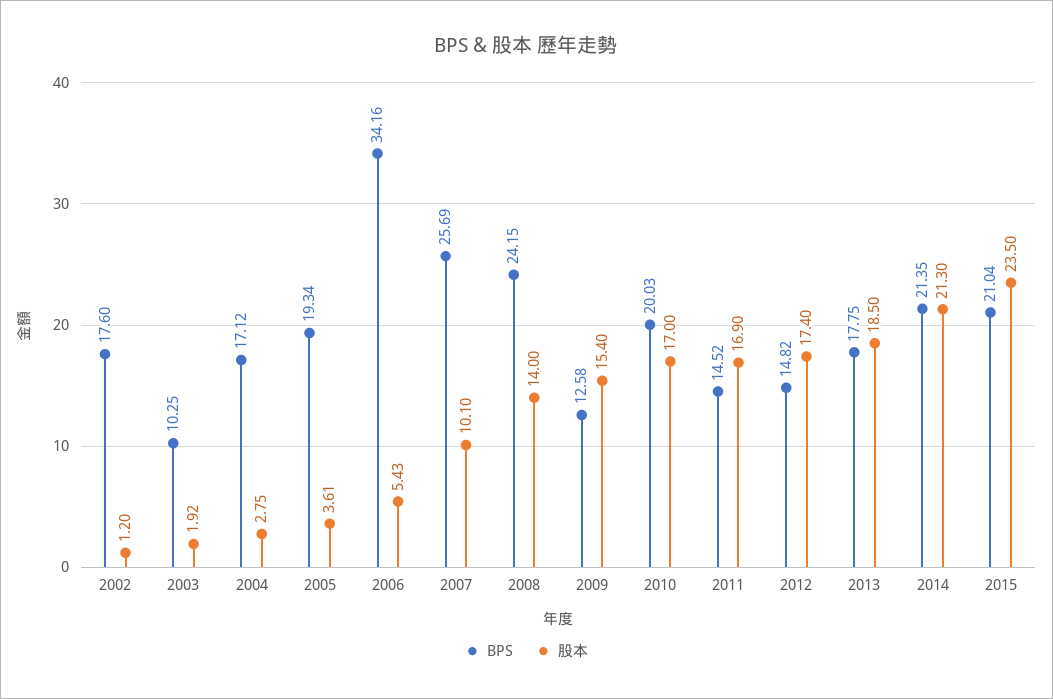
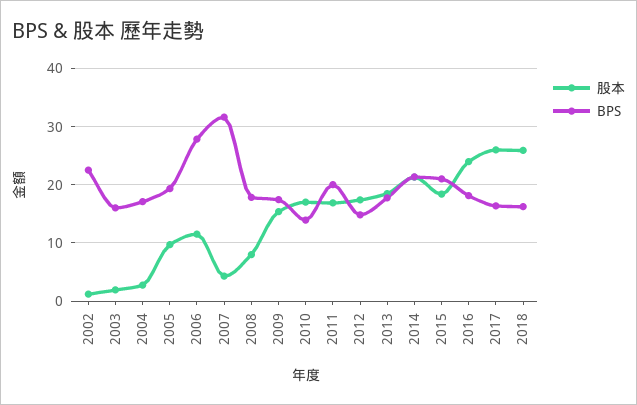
BPS, 2002: 17.6 -> 22
BPS, 2003: 10.25 -> 16
股本, 2005: 3.61 -> 10
BPS, 2006: 34.16 -> 28
股本, 2006: 5.43 -> 12
BPS, 2007: 25.69 -> 32
股本, 2007: 10.1 -> 4
BPS, 2008: 24.15 -> 18
股本, 2008: 14 -> 8
BPS, 2009: 12.58 -> 18
BPS, 2010: 20.03 -> 14
BPS, 2011: 14.52 -> 20
股本, 2015: 23.5 -> 18
股本, 2016: none -> 24
BPS, 2016: none -> 18
股本, 2017: none -> 26
BPS, 2017: none -> 16
股本, 2018: none -> 26
BPS, 2018: none -> 16

